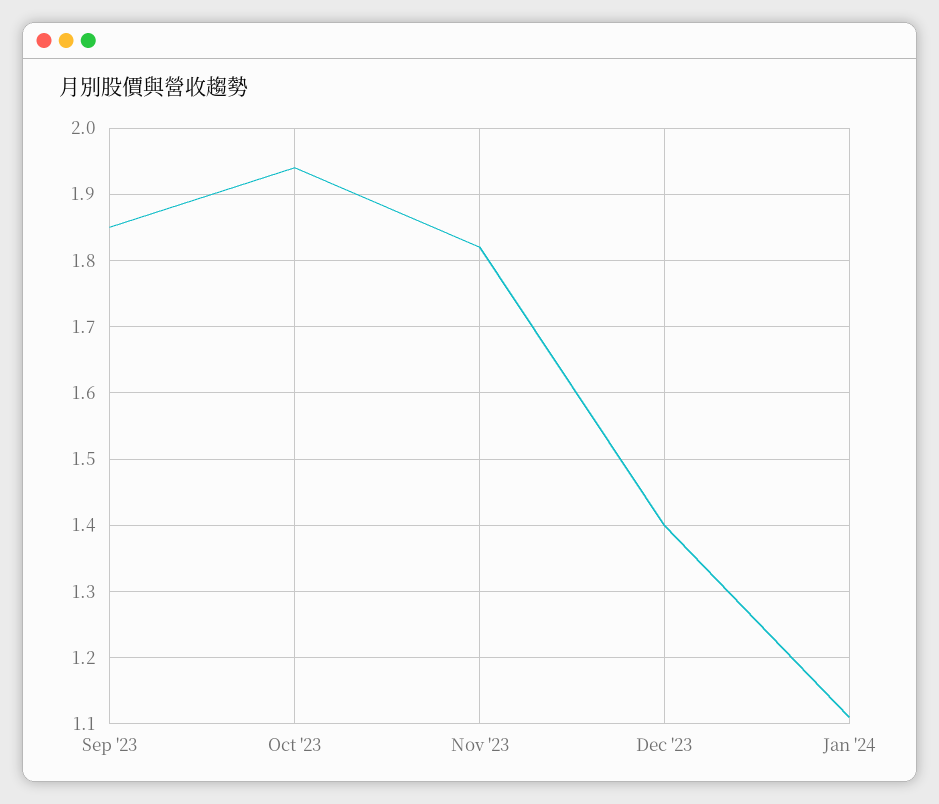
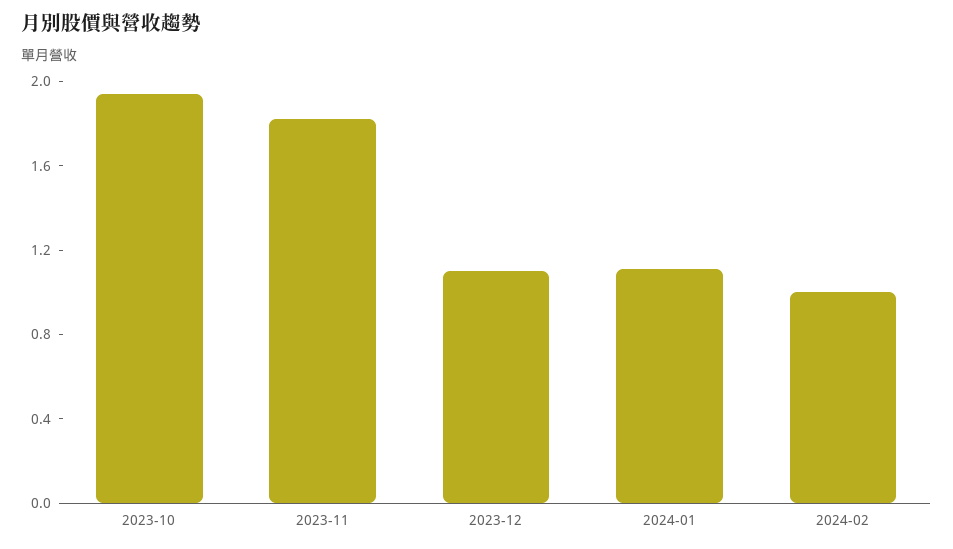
Sep '23: 1.85 -> none
Dec '23: 1.4 -> 1.1
2024-02: none -> 1

